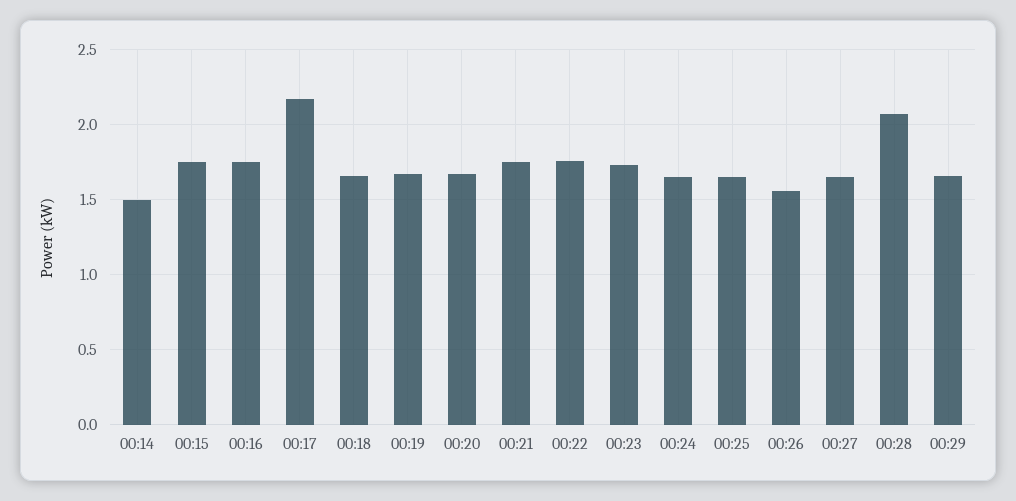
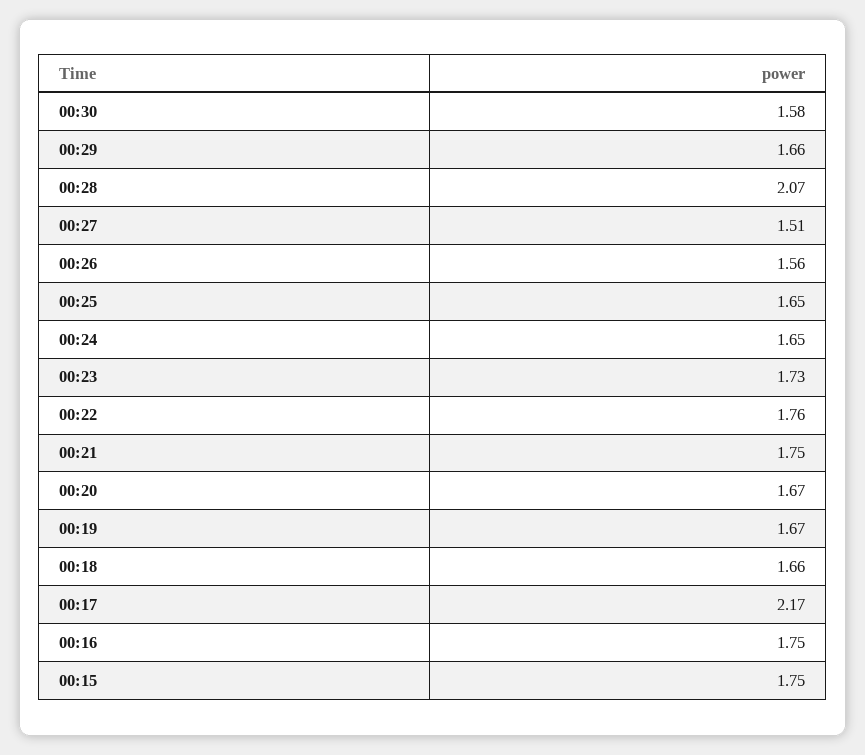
00:14: 1.5 -> none
00:27: 1.65 -> 1.51
00:30: none -> 1.58

